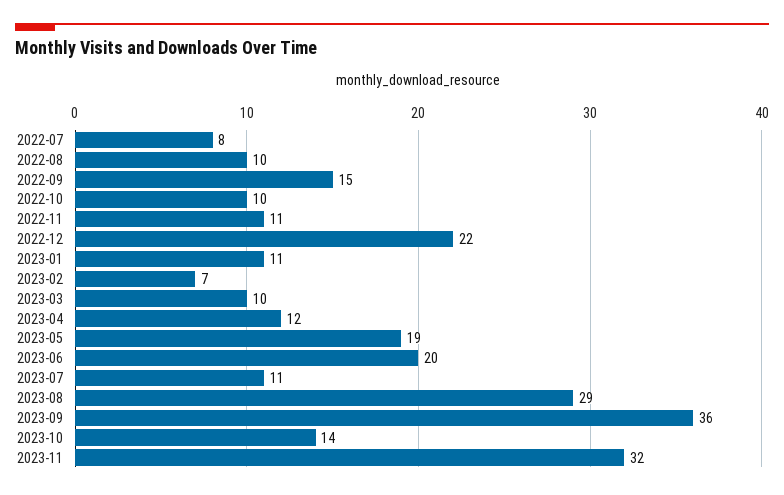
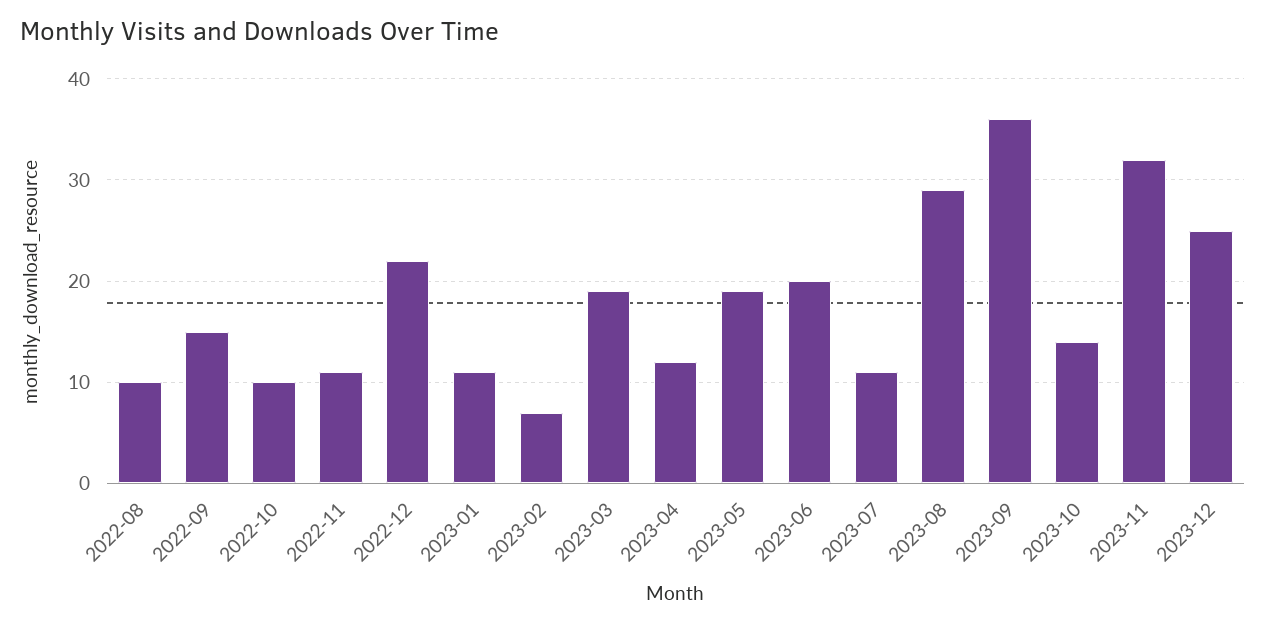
2022-07: 8 -> none
2023-03: 10 -> 19
2023-12: none -> 25

